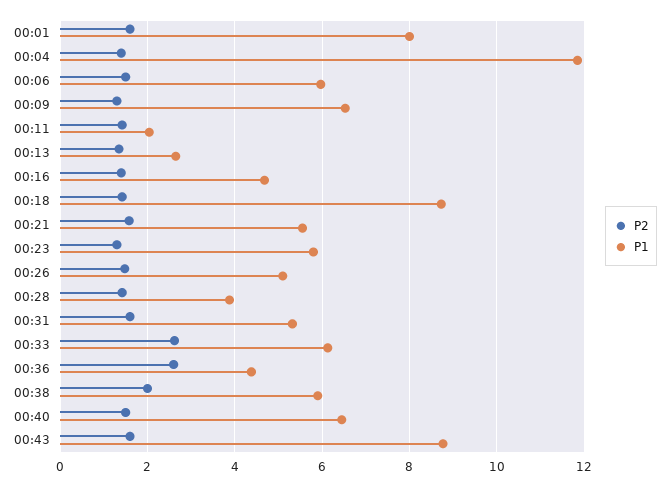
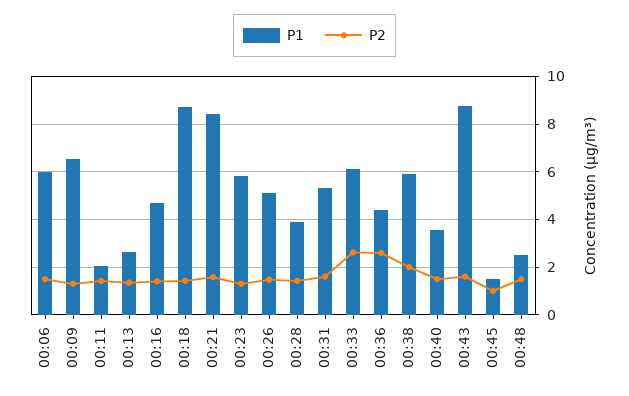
P2, 00:01: 1.6 -> none
P1, 00:01: 8 -> none
P2, 00:04: 1.4 -> none
P1, 00:04: 11.8 -> none
P1, 00:21: 5.6 -> 8.5
P1, 00:40: 6.4 -> 3.5
P1, 00:45: none -> 1.5
P2, 00:45: none -> 1
P1, 00:48: none -> 2.5
P2, 00:48: none -> 1.5

